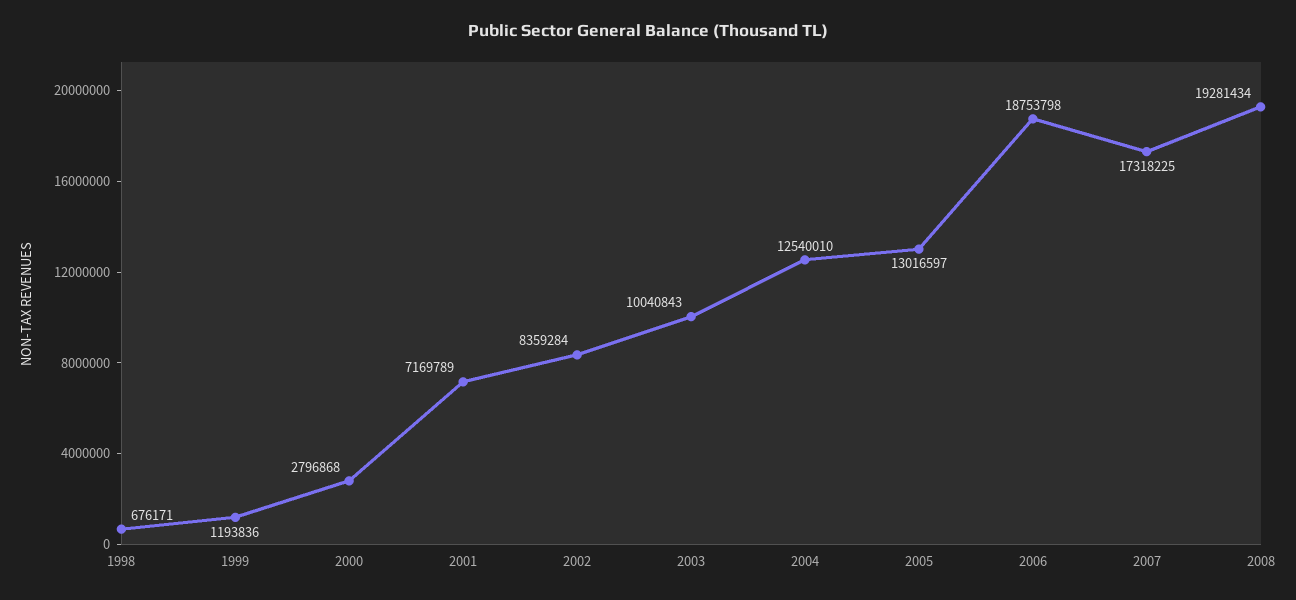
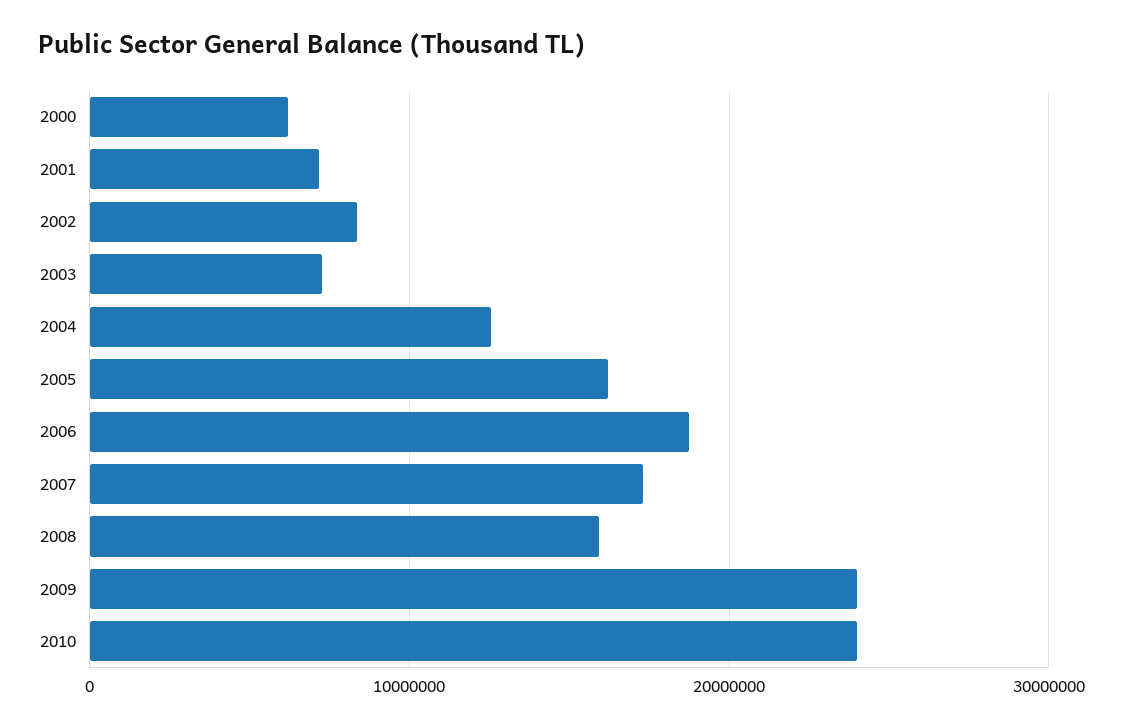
1998: 676171 -> none
1999: 1193836 -> none
2000: 2796868 -> 6000000
2003: 10040843 -> 7000000
2005: 13016597 -> 16000000
2008: 19281434 -> 16000000
2009: none -> 24000000
2010: none -> 24000000

